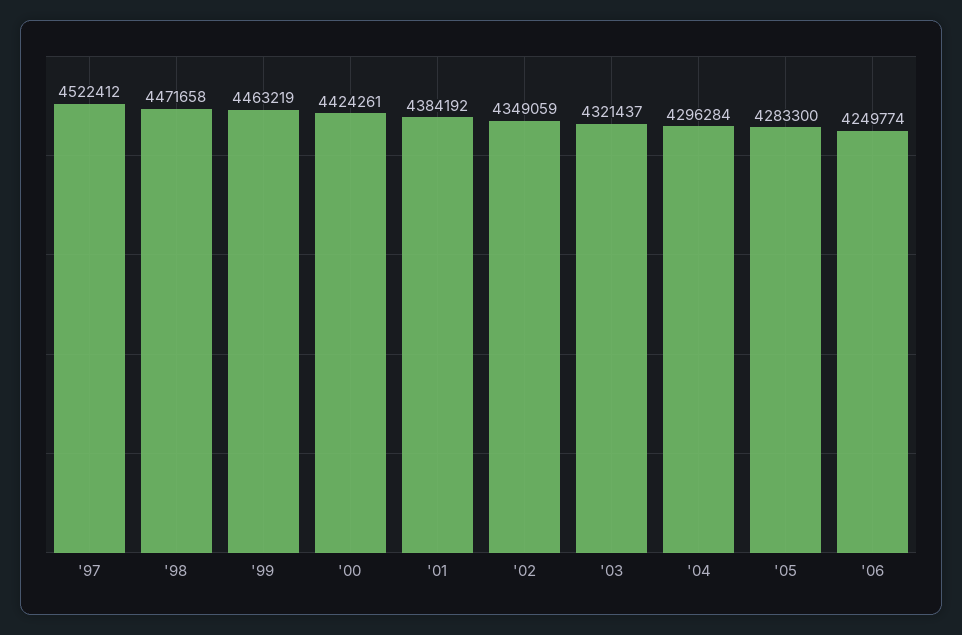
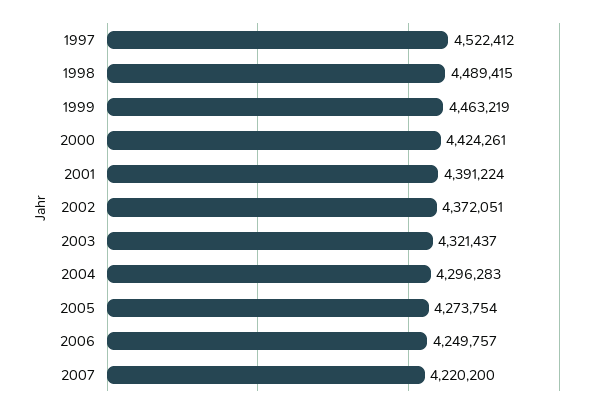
'98: 4471658 -> 4489415
'01: 4384192 -> 4391224
'02: 4349059 -> 4372051
'04: 4296284 -> 4296283
'05: 4283300 -> 4273754
'06: 4249774 -> 4249757
2007: none -> 4220200

